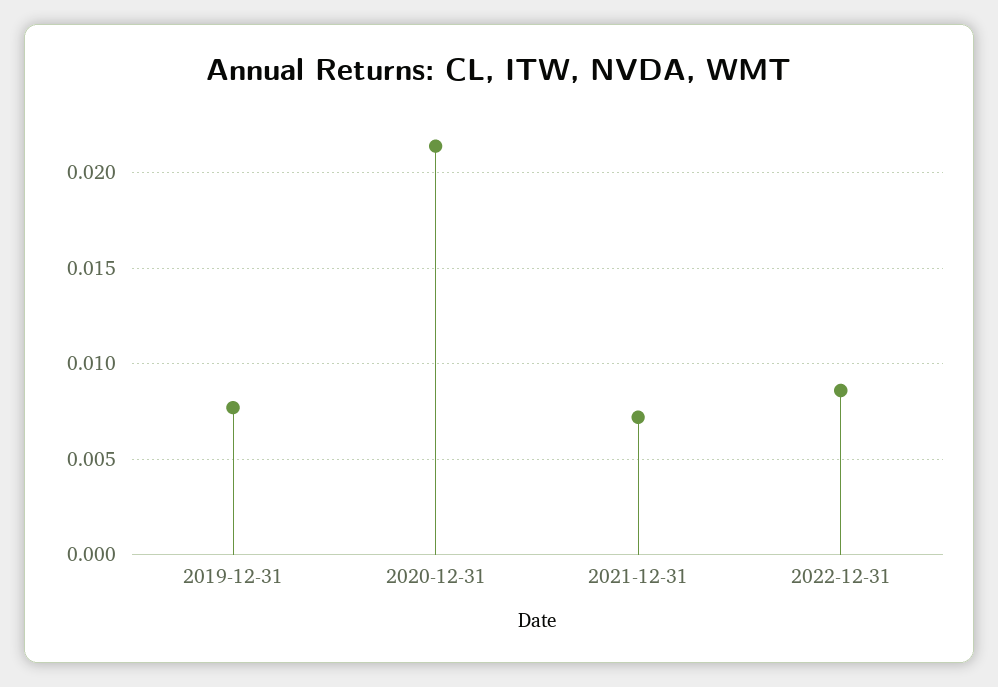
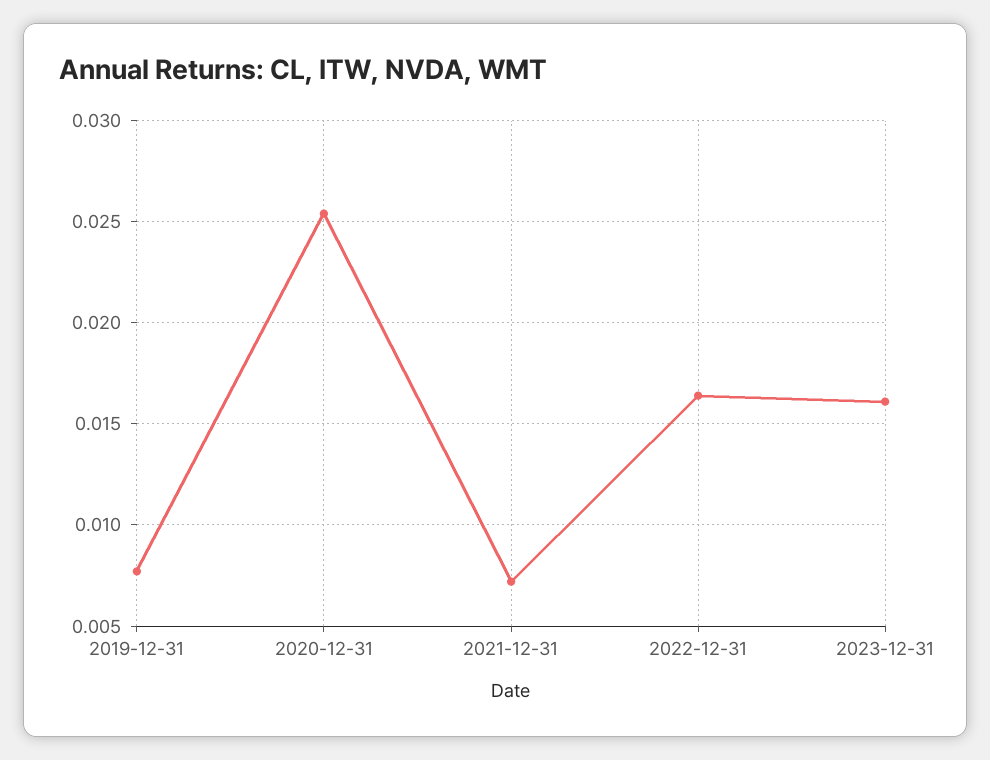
2020-12-31: 0.0215 -> 0.0255
2022-12-31: 0.0085 -> 0.0165
2023-12-31: none -> 0.016

